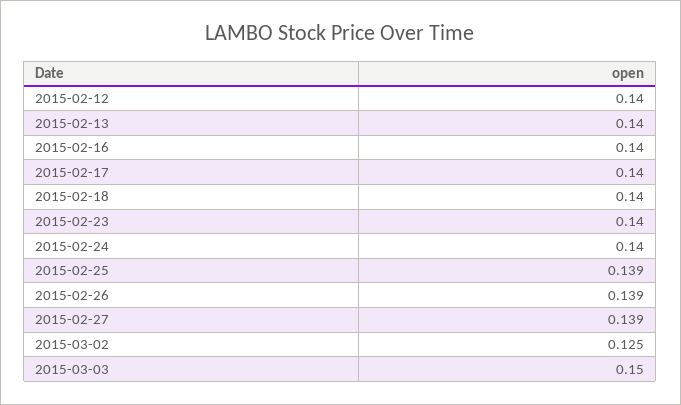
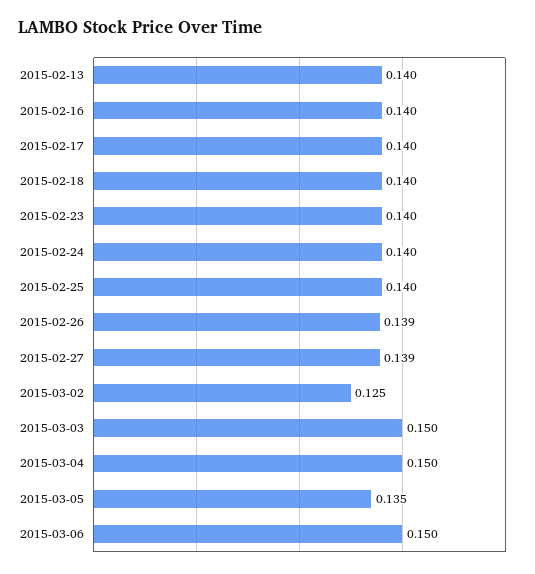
2015-02-12: 0.14 -> none
2015-02-25: 0.139 -> 0.14
2015-03-04: none -> 0.15
2015-03-05: none -> 0.135
2015-03-06: none -> 0.15

